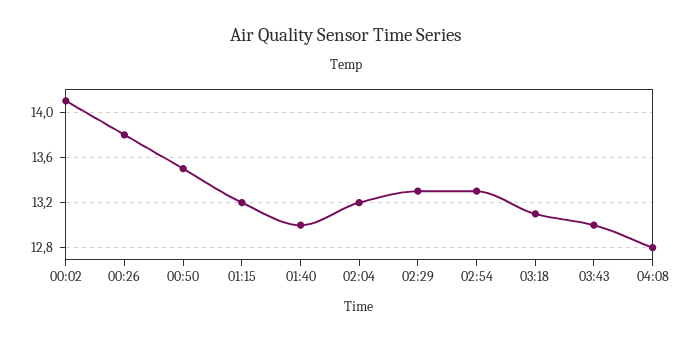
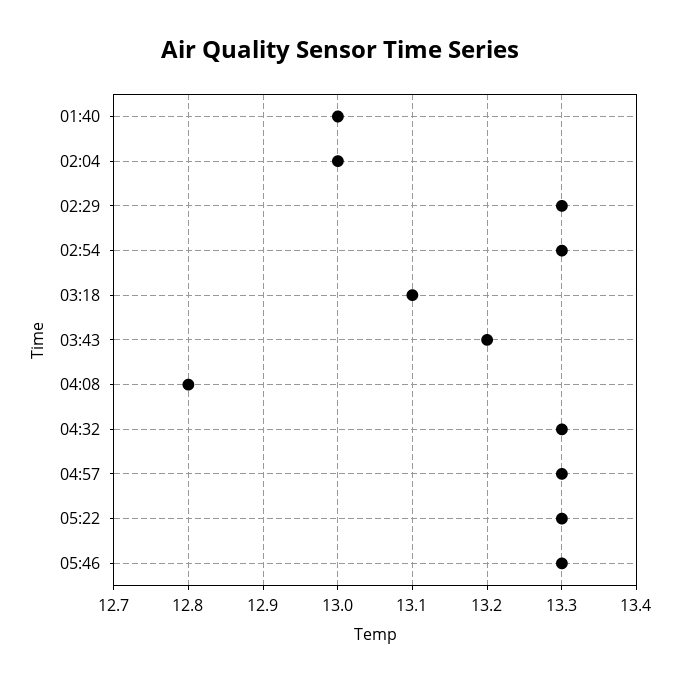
00:02: 14.1 -> none
00:26: 13.8 -> none
00:50: 13.5 -> none
01:15: 13.2 -> none
02:04: 13.2 -> 13
03:43: 13 -> 13.2
04:32: none -> 13.3
04:57: none -> 13.3
05:22: none -> 13.3
05:46: none -> 13.3

